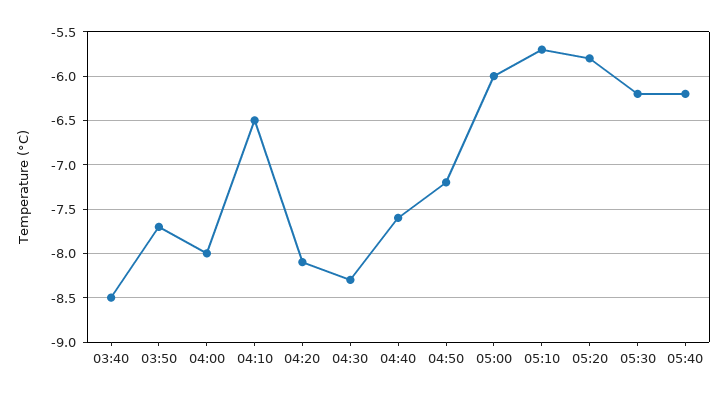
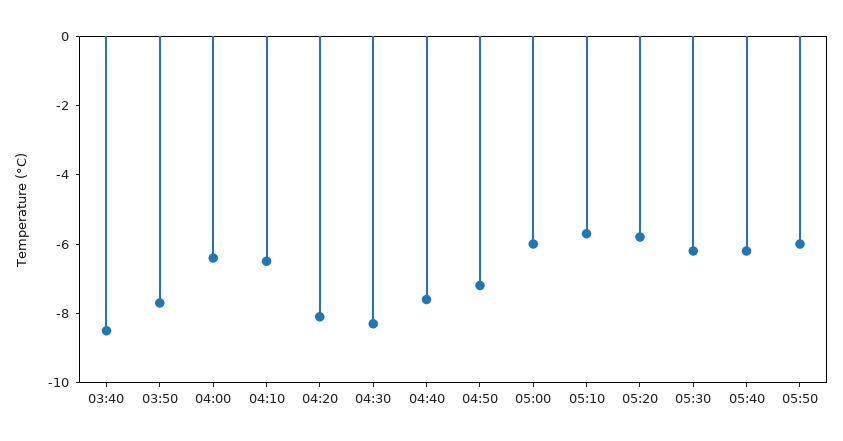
04:00: -8 -> -6.5
05:50: none -> -6

